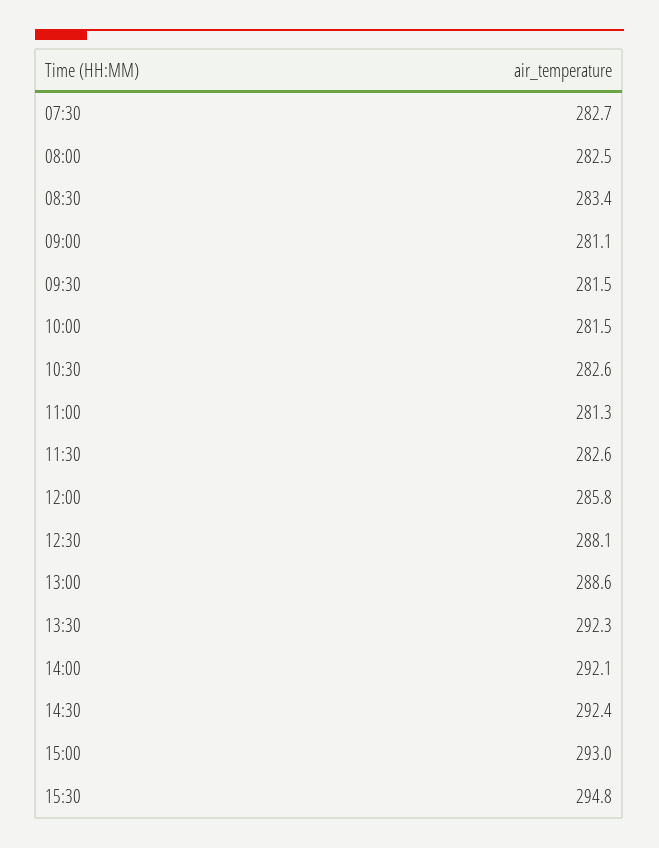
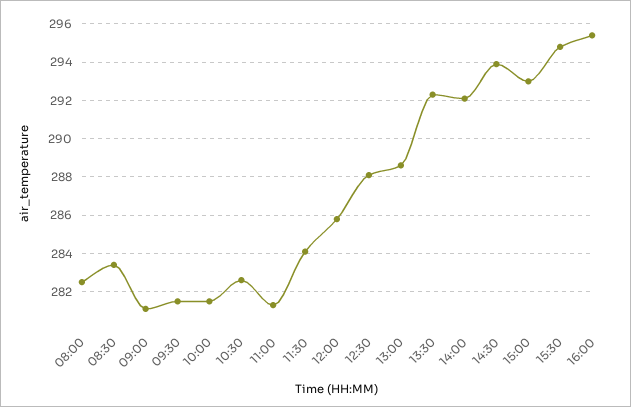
07:30: 282.7 -> none
11:30: 282.6 -> 284
14:30: 292.4 -> 294
16:00: none -> 295.5

